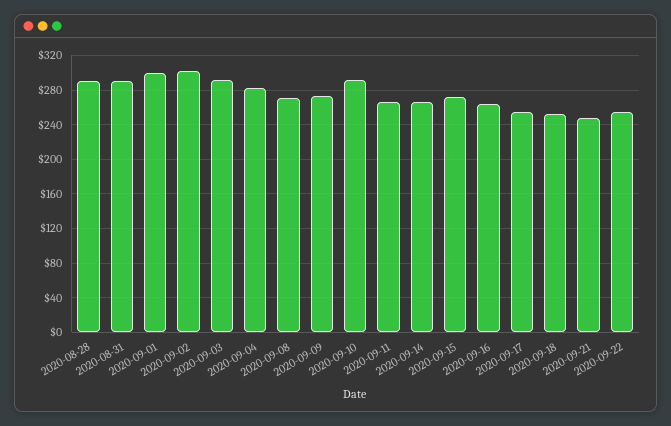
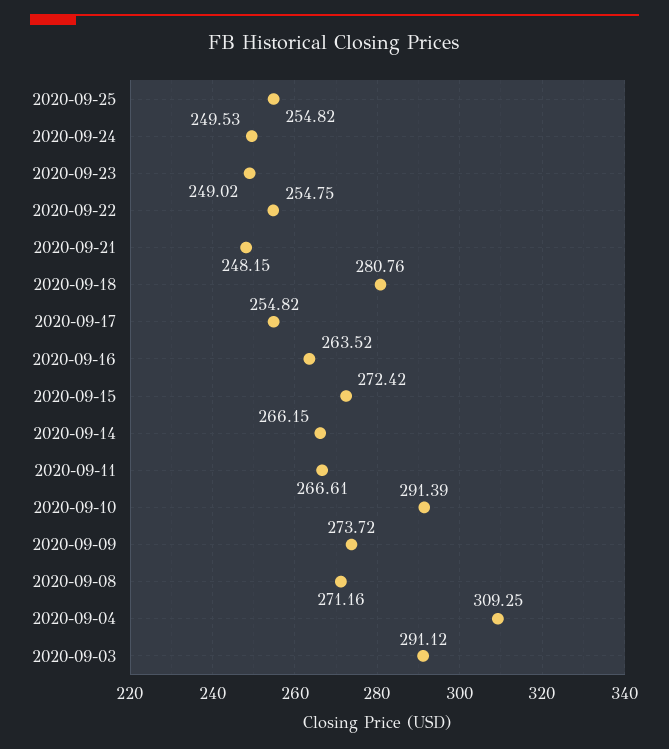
2020-08-28: 290 -> none
2020-08-31: 290 -> none
2020-09-01: 300 -> none
2020-09-02: 300 -> none
2020-09-04: 280 -> 309.25
2020-09-18: 250 -> 280.76
2020-09-25: none -> 254.82
2020-09-24: none -> 249.53
2020-09-23: none -> 249.02

